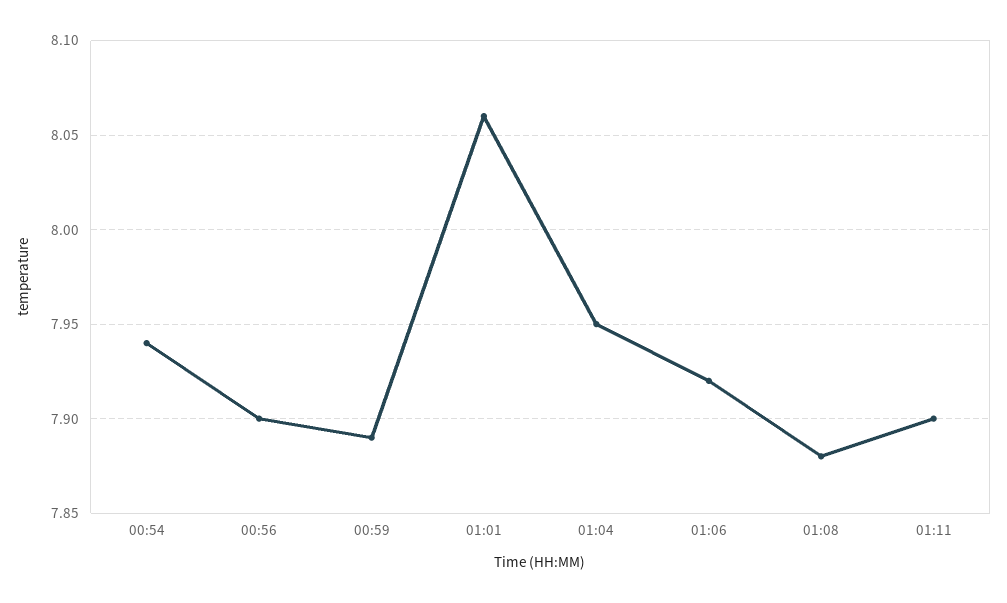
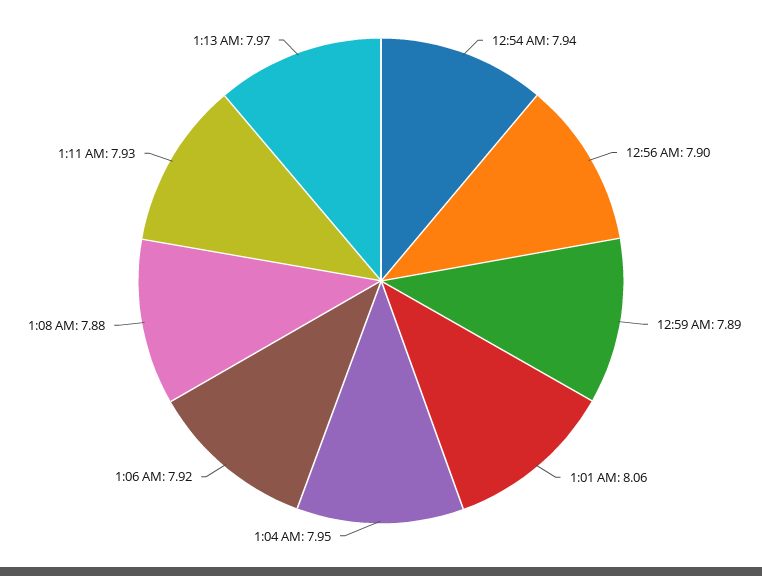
01:11: 7.9 -> 7.93
1:13 AM: none -> 7.97

